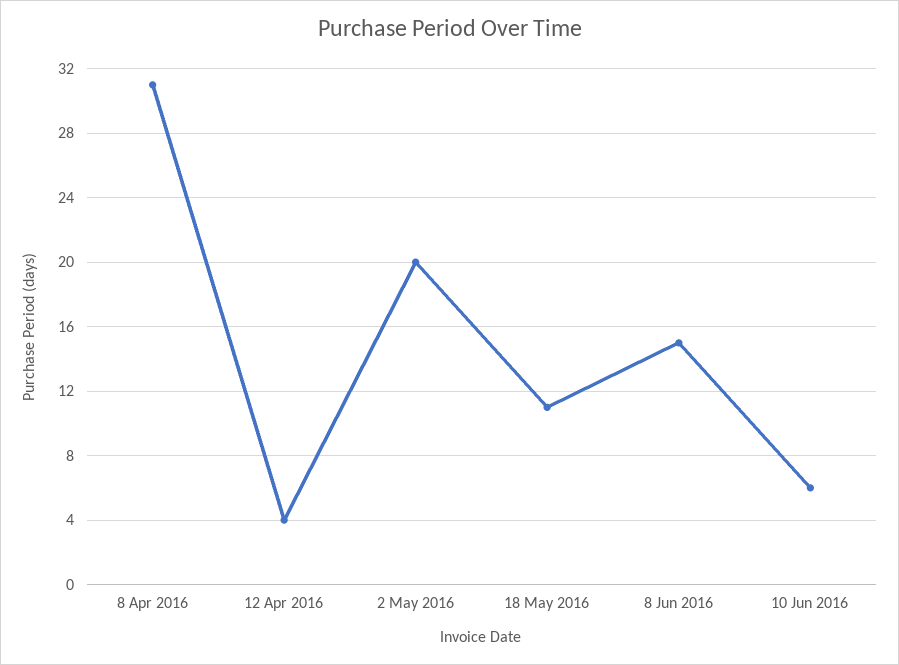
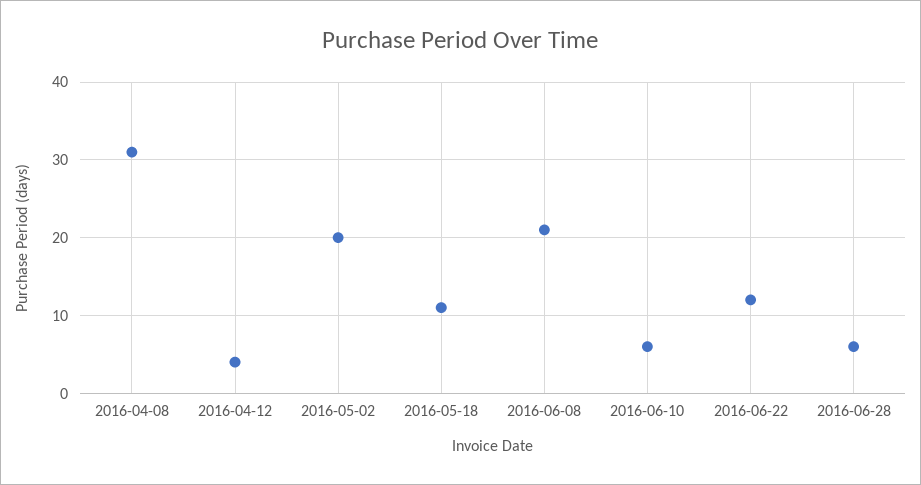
8 Jun 2016: 15 -> 21
2016-06-22: none -> 12
2016-06-28: none -> 6

